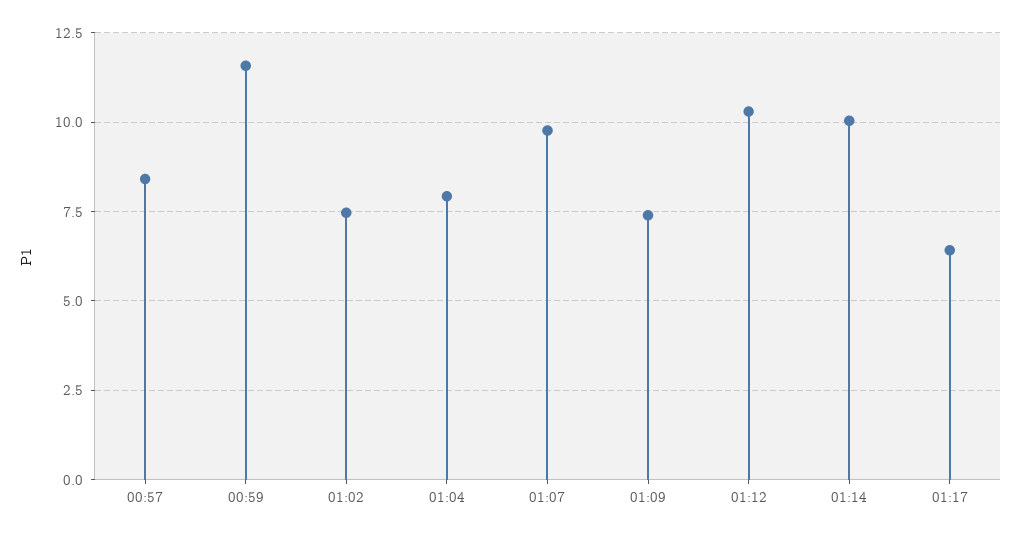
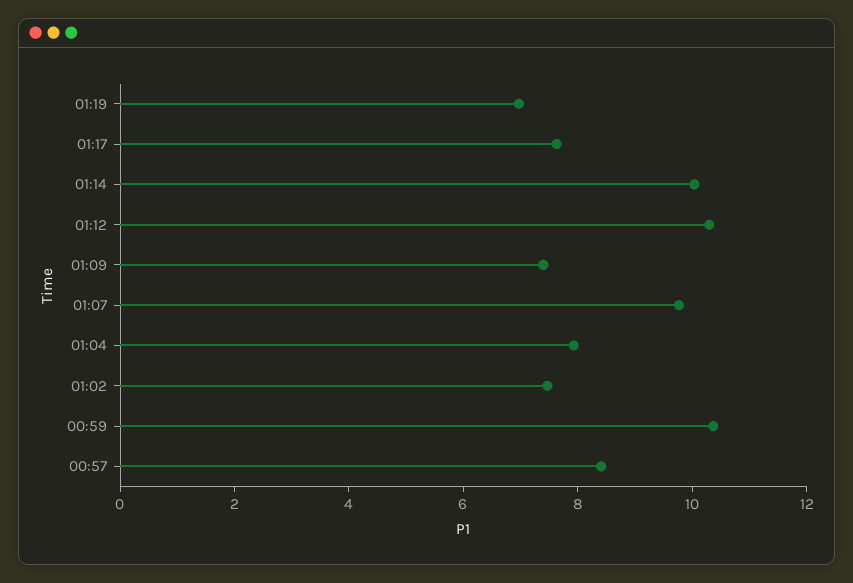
00:59: 11.5 -> 10.5
01:17: 6.5 -> 7.5
01:19: none -> 7

